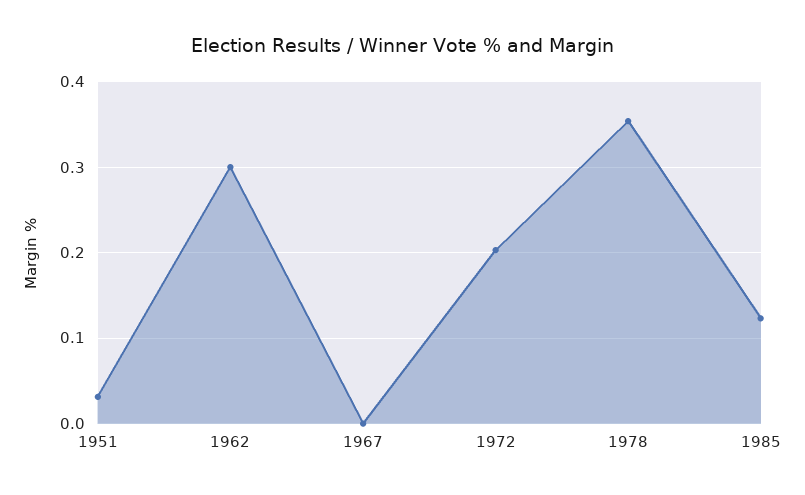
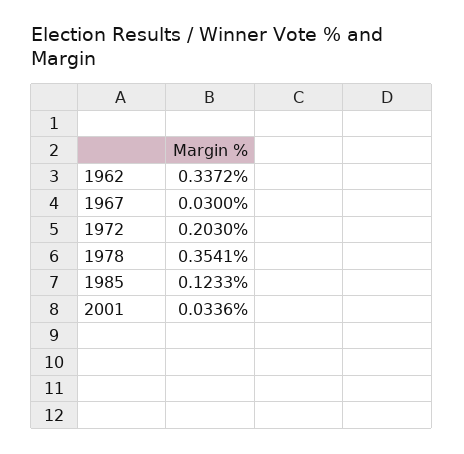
1951: 0.03 -> none
1962: 0.3 -> 0.3372
1967: 0 -> 0.03
2001: none -> 0.0336

